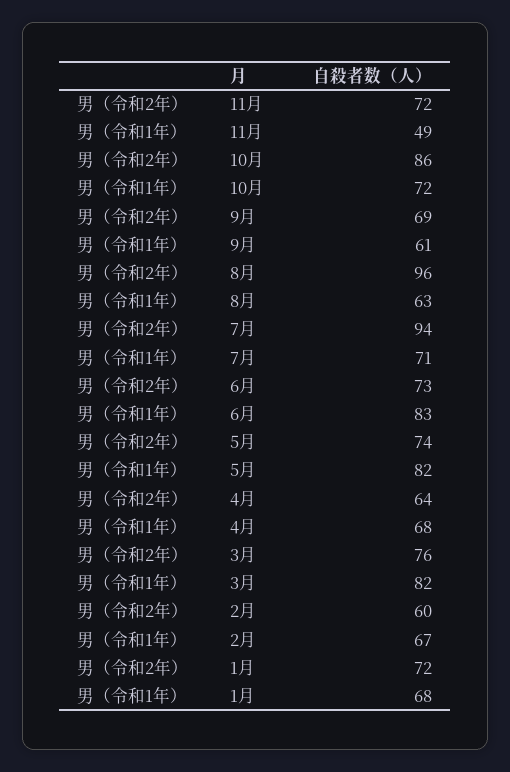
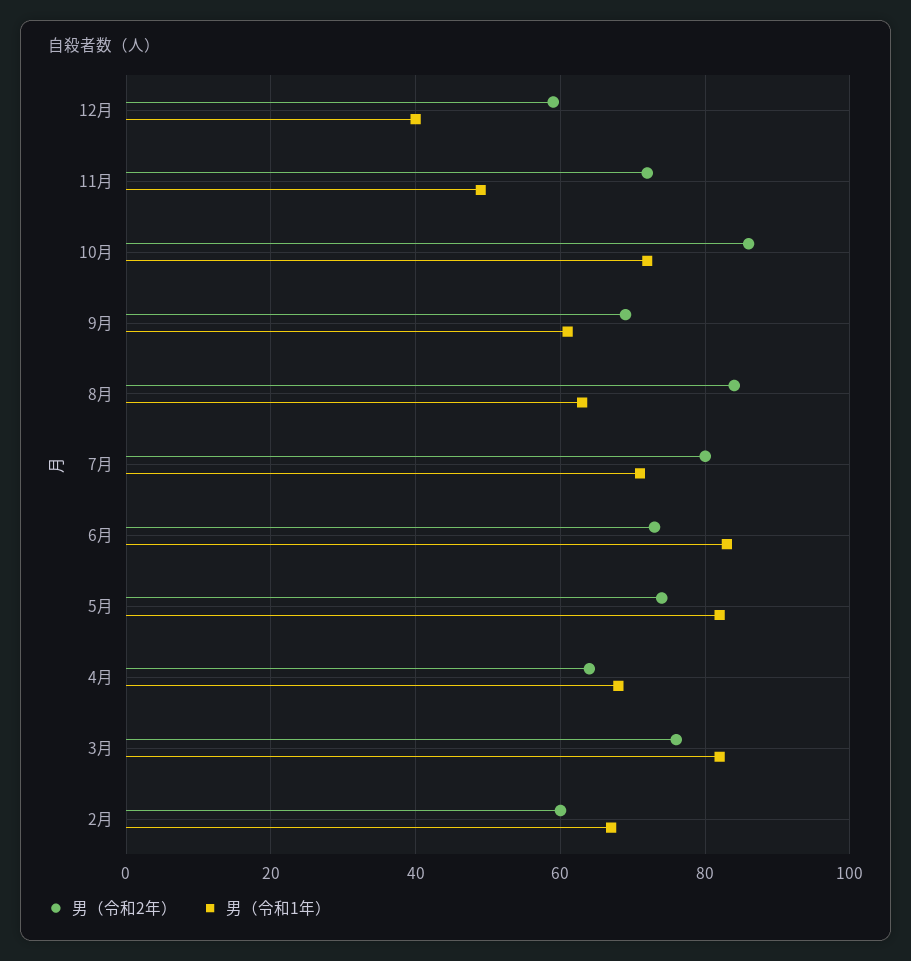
男（令和2年）, 8月: 96 -> 85
男（令和2年）, 7月: 94 -> 80
男（令和2年）, 1月: 72 -> none
男（令和1年）, 1月: 68 -> none
男（令和2年）, 12月: none -> 60
男（令和1年）, 12月: none -> 40

